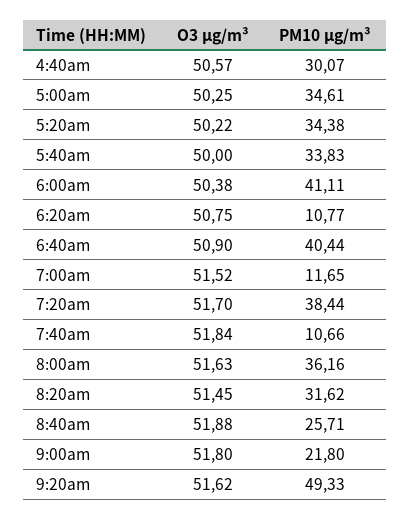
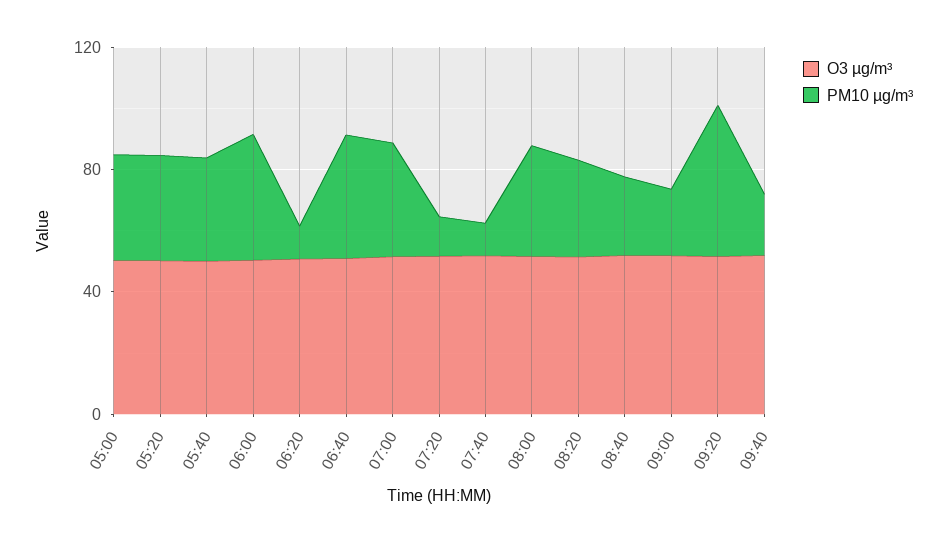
O3 µg/m³, 4:40am: 50.57 -> none
PM10 µg/m³, 4:40am: 30.07 -> none
PM10 µg/m³, 7:00am: 11.65 -> 40
PM10 µg/m³, 7:20am: 38.44 -> 10
O3 µg/m³, 09:40: none -> 50
PM10 µg/m³, 09:40: none -> 20

